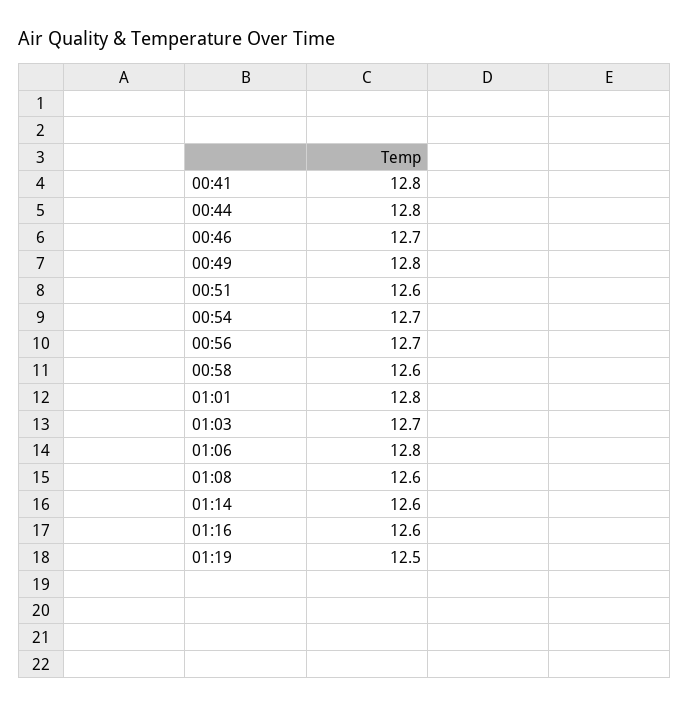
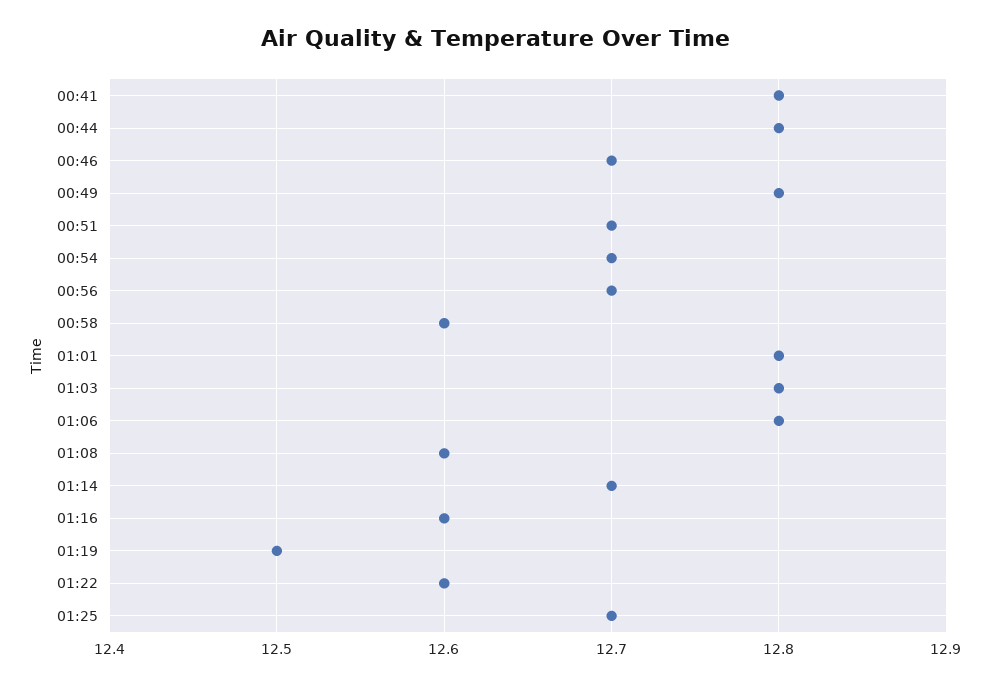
00:51: 12.6 -> 12.7
01:03: 12.7 -> 12.8
01:14: 12.6 -> 12.7
01:22: none -> 12.6
01:25: none -> 12.7

